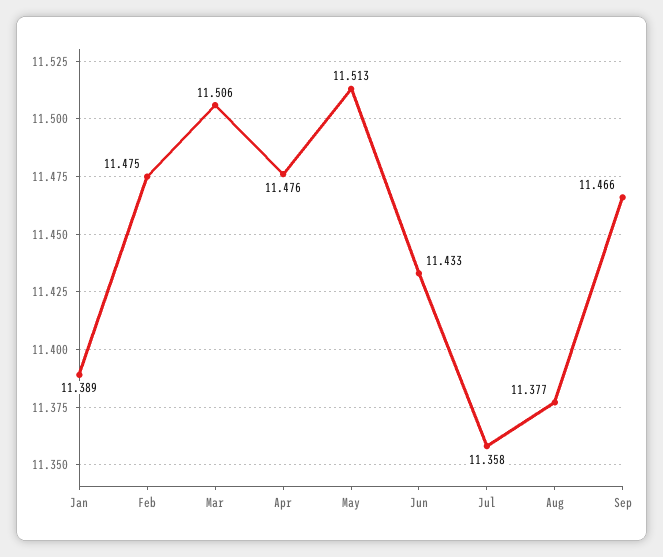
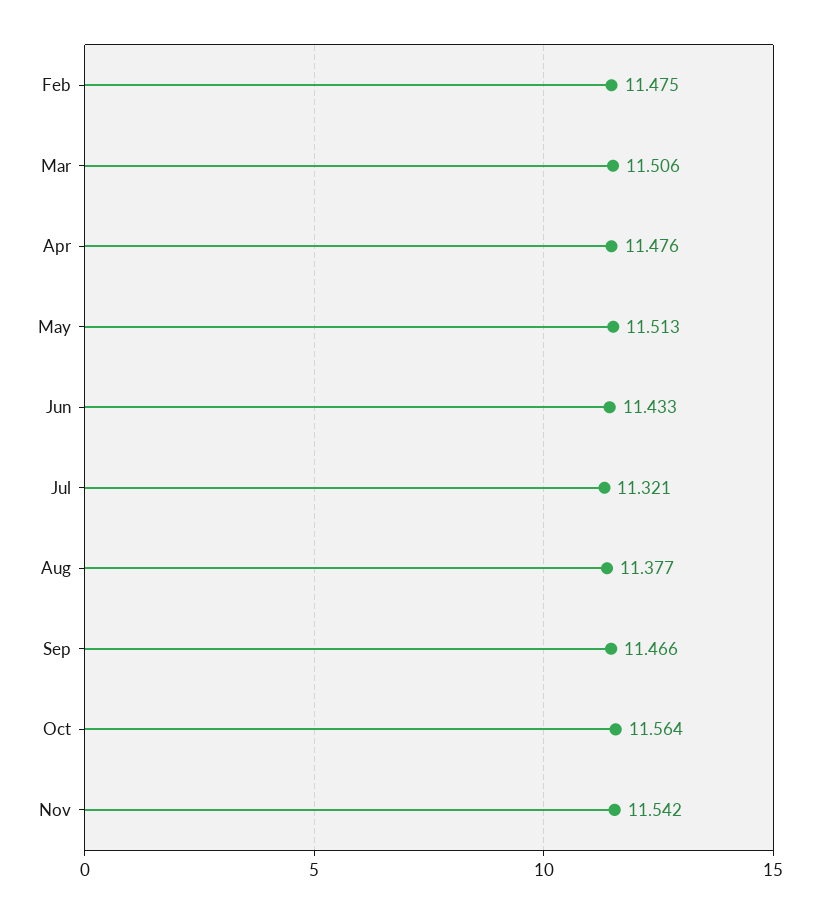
Jan: 11.389 -> none
Jul: 11.358 -> 11.321
Oct: none -> 11.564
Nov: none -> 11.542

